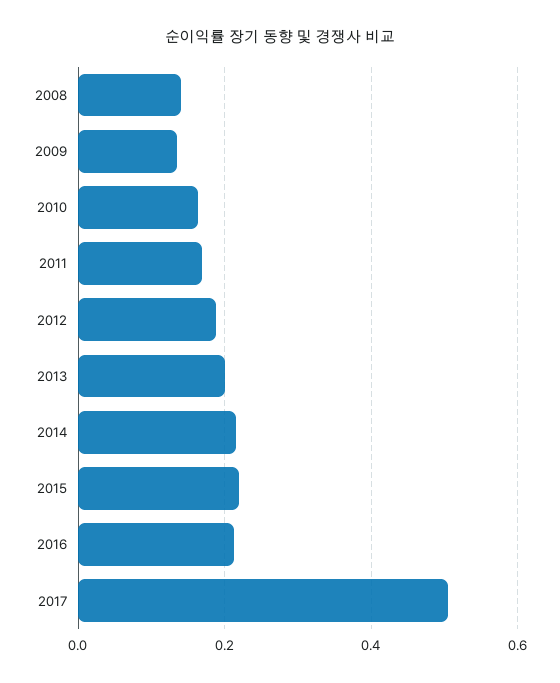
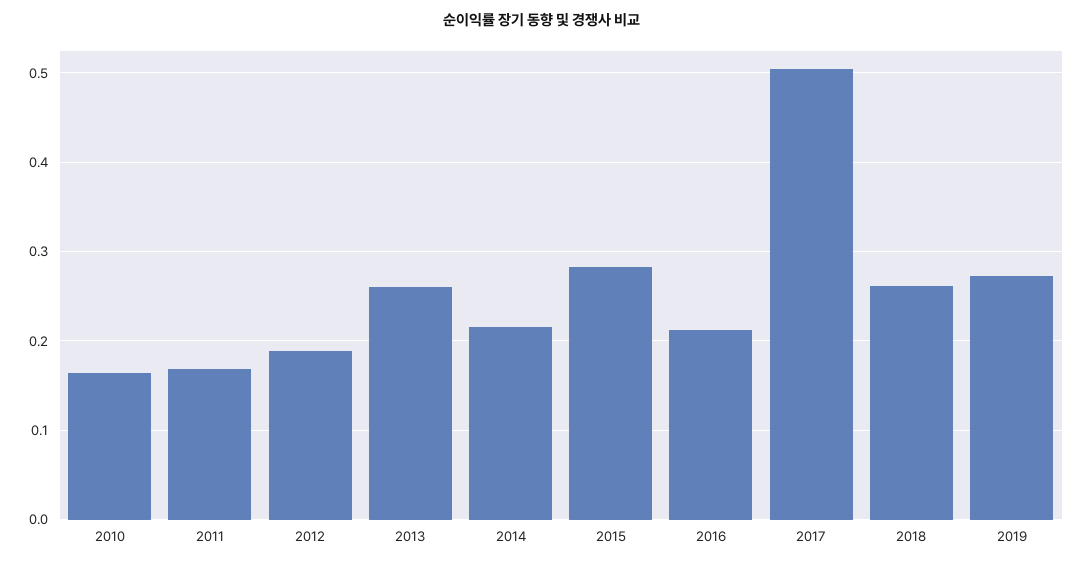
2008: 0.14 -> none
2009: 0.14 -> none
2013: 0.2 -> 0.26
2015: 0.22 -> 0.28
2018: none -> 0.26
2019: none -> 0.27

